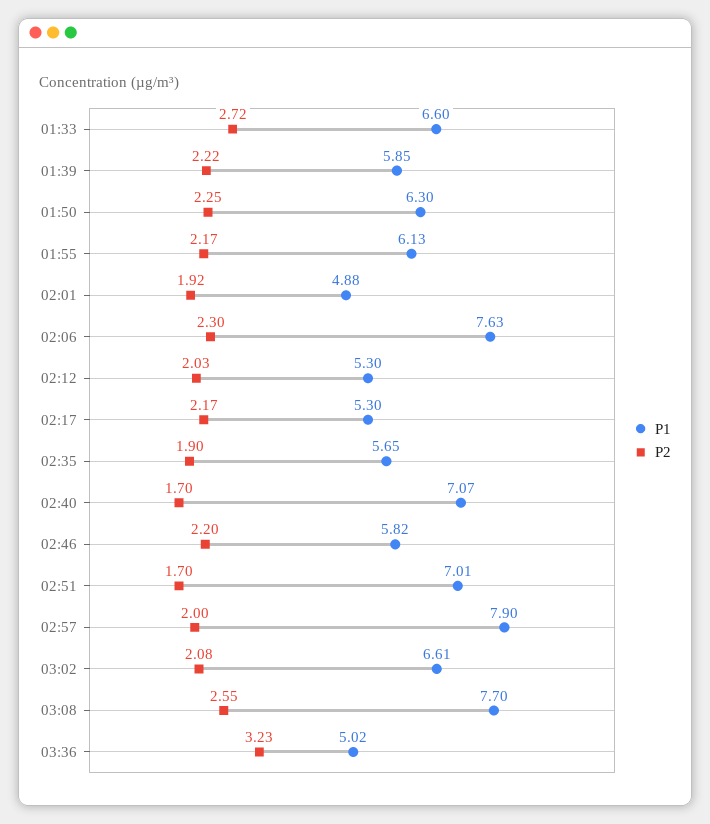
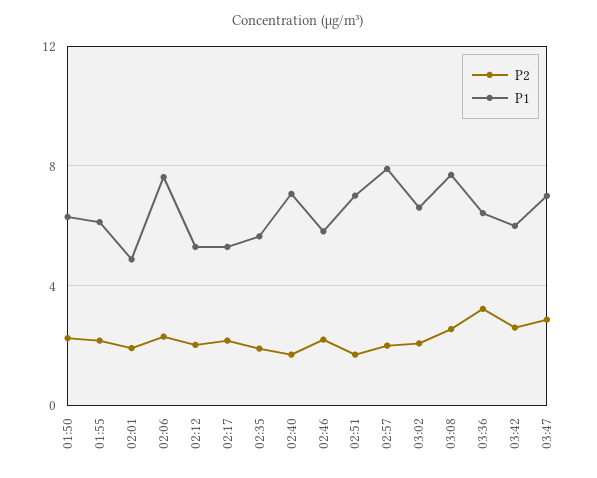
P1, 01:33: 6.6 -> none
P2, 01:33: 2.72 -> none
P1, 01:39: 5.85 -> none
P2, 01:39: 2.22 -> none
P1, 03:36: 5.02 -> 6.5
P2, 03:42: none -> 2.5
P1, 03:42: none -> 6
P2, 03:47: none -> 3
P1, 03:47: none -> 7

